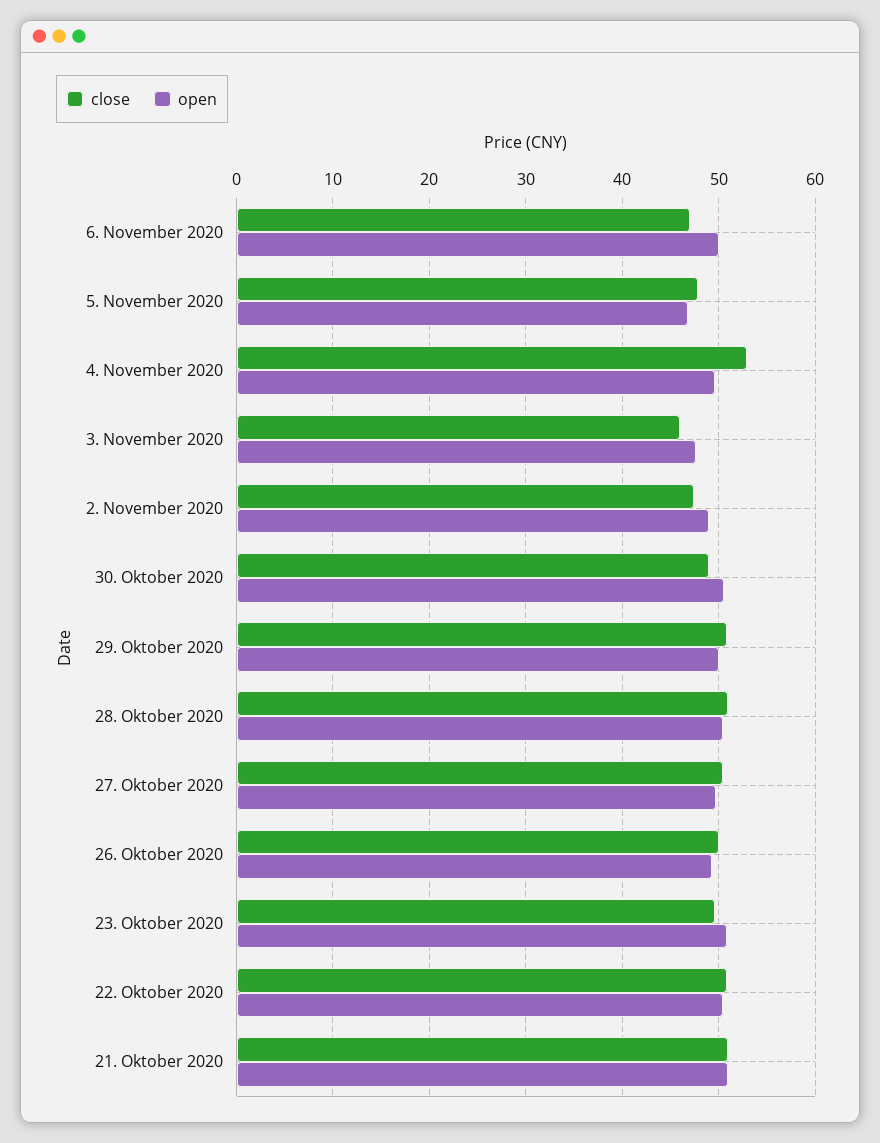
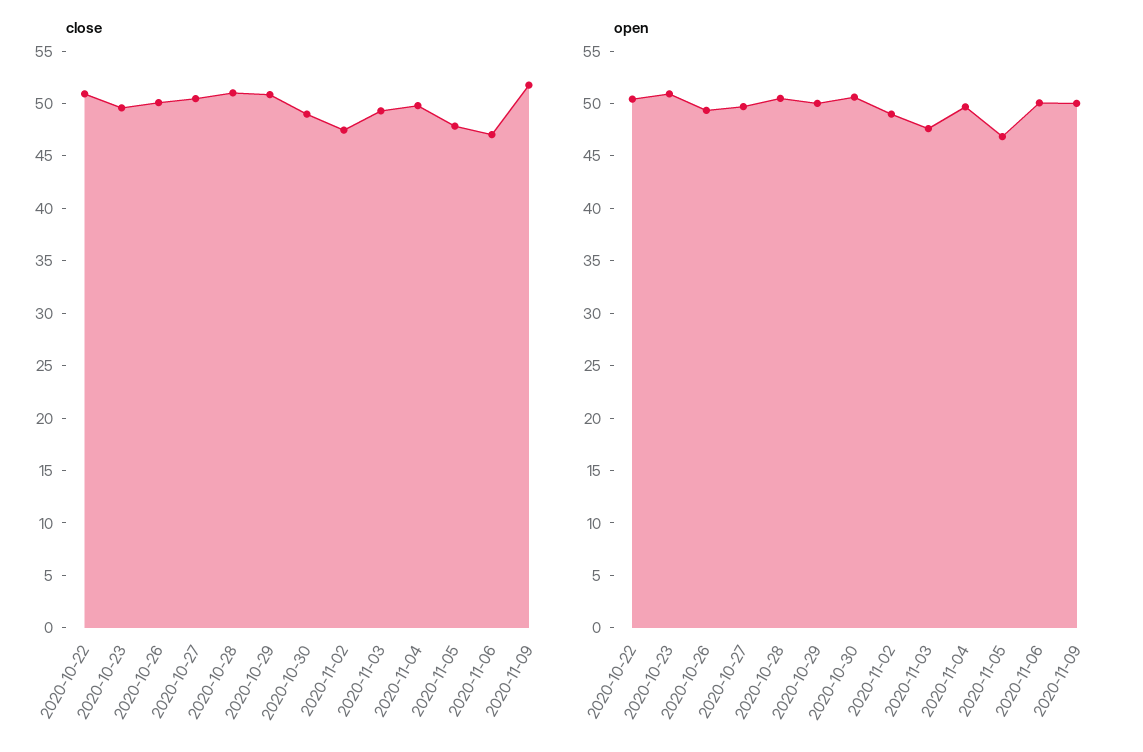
close, 4. November 2020: 53 -> 50
close, 3. November 2020: 46 -> 49
close, 21. Oktober 2020: 51 -> none
open, 21. Oktober 2020: 51 -> none
close, 2020-11-09: none -> 52
open, 2020-11-09: none -> 50

